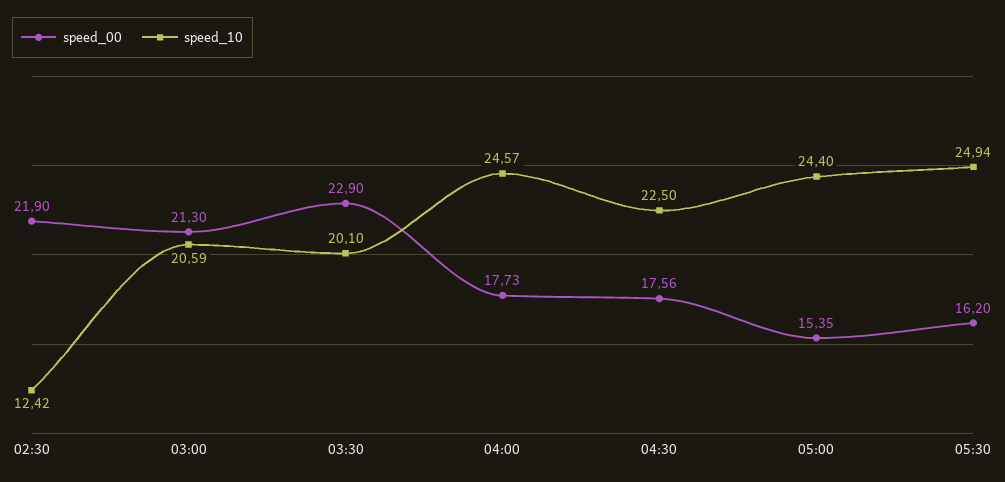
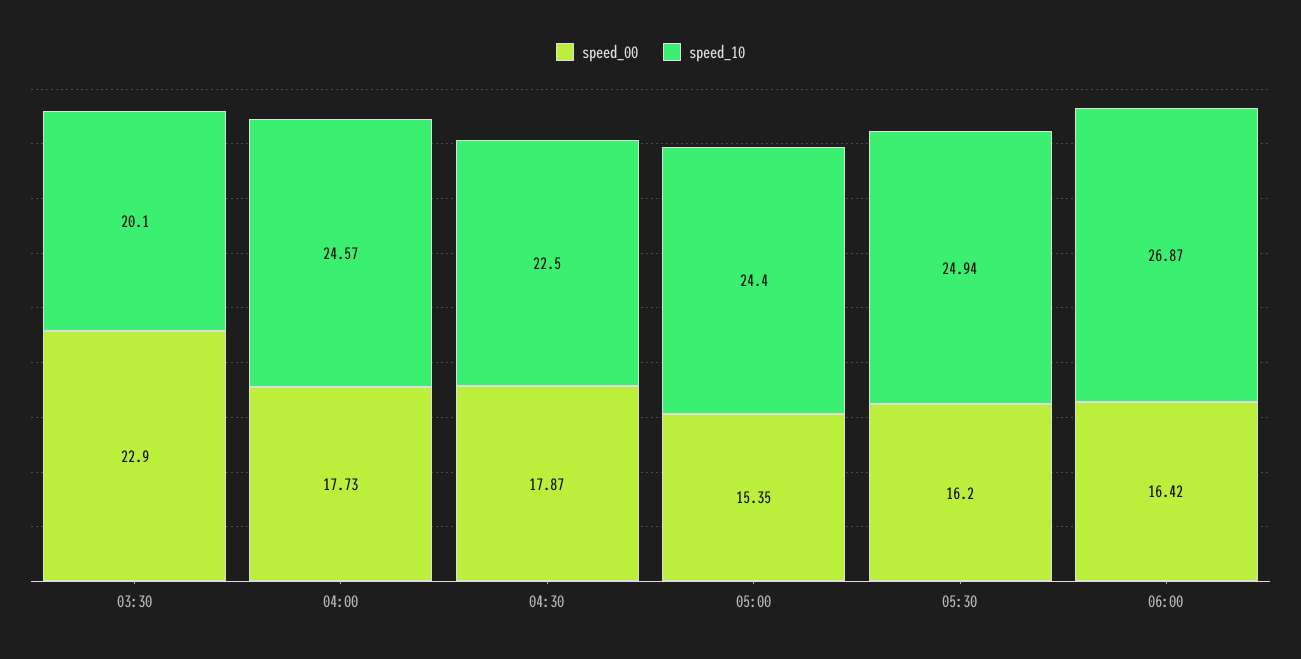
speed_00, 02:30: 21.9 -> none
speed_10, 02:30: 12.42 -> none
speed_00, 03:00: 21.3 -> none
speed_10, 03:00: 20.59 -> none
speed_00, 04:30: 17.56 -> 17.87
speed_00, 06:00: none -> 16.42
speed_10, 06:00: none -> 26.87

